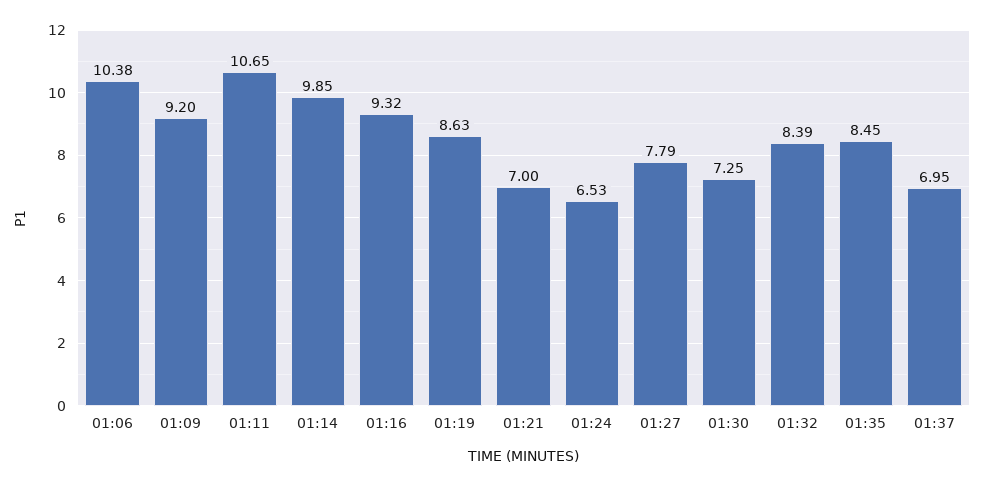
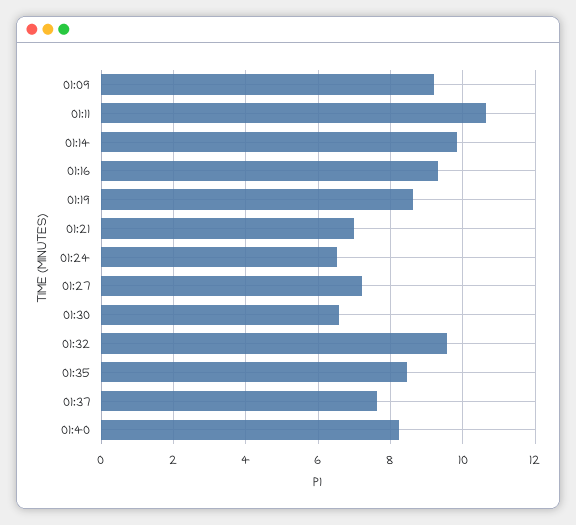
01:06: 10.38 -> none
01:27: 7.79 -> 7.2
01:30: 7.25 -> 6.6
01:32: 8.39 -> 9.6
01:37: 6.95 -> 7.6
01:40: none -> 8.2

